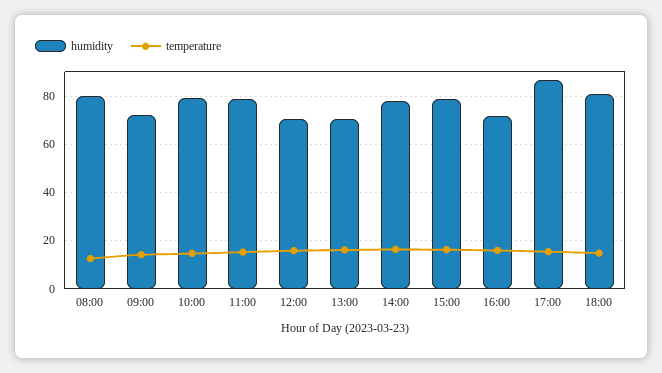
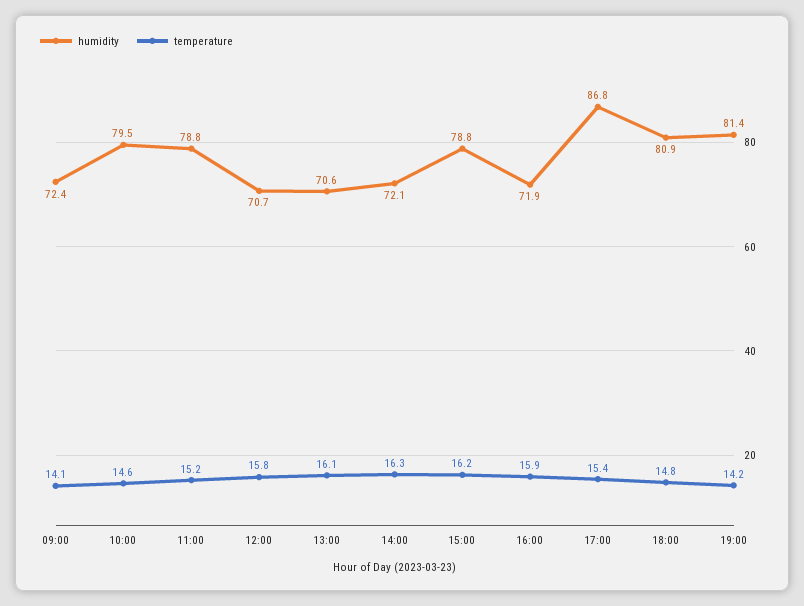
humidity, 08:00: 80 -> none
temperature, 08:00: 12.5 -> none
humidity, 14:00: 77.5 -> 72.1
humidity, 19:00: none -> 81.4
temperature, 19:00: none -> 14.2

